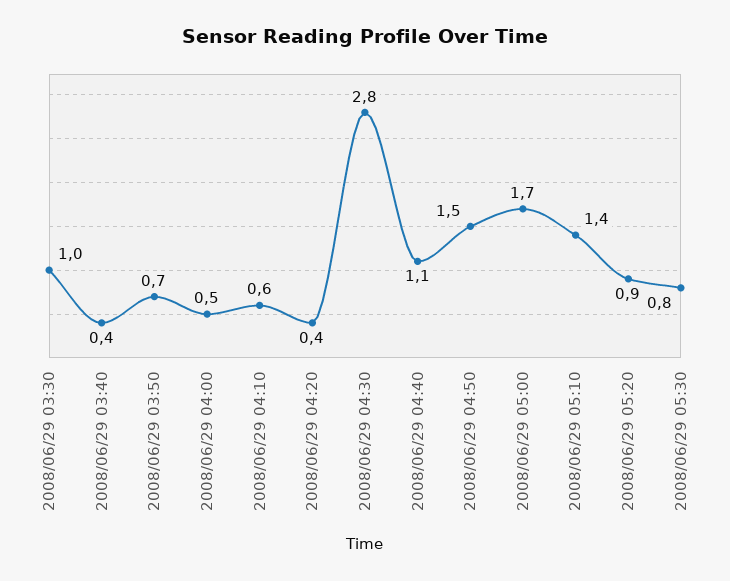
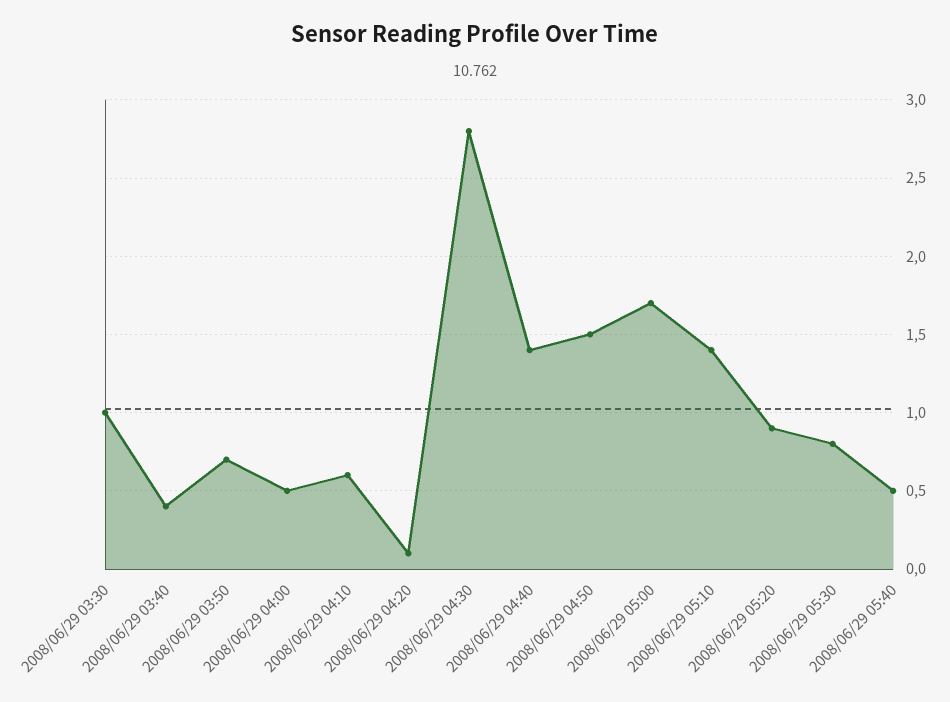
2008/06/29 04:20: 0.4 -> 0.1
2008/06/29 04:40: 1.1 -> 1.4
2008/06/29 05:40: none -> 0.5

